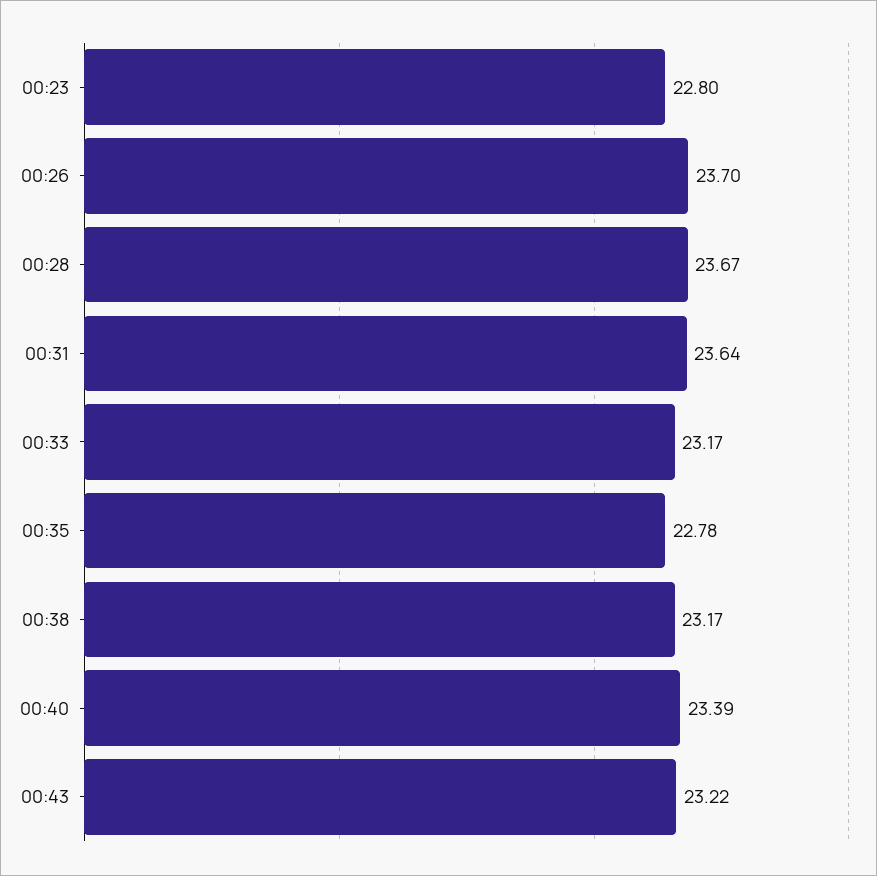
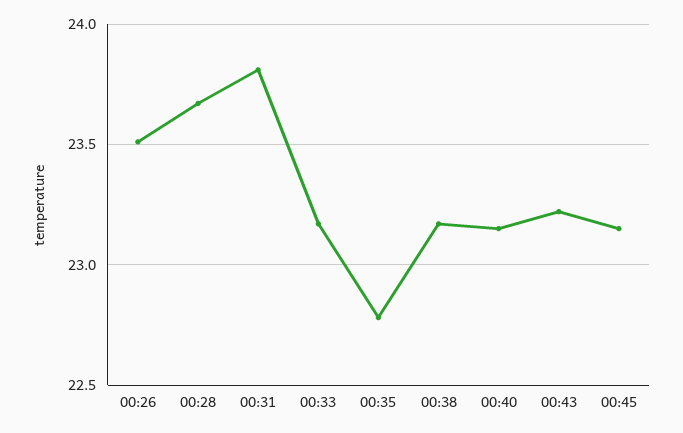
00:23: 22.8 -> none
00:26: 23.7 -> 23.5
00:31: 23.64 -> 23.8
00:40: 23.39 -> 23.15
00:45: none -> 23.15

